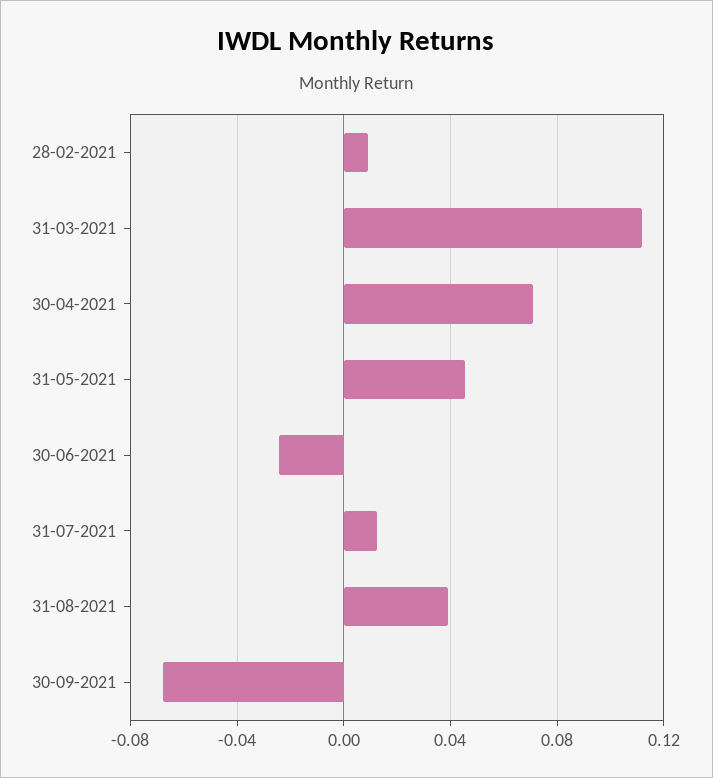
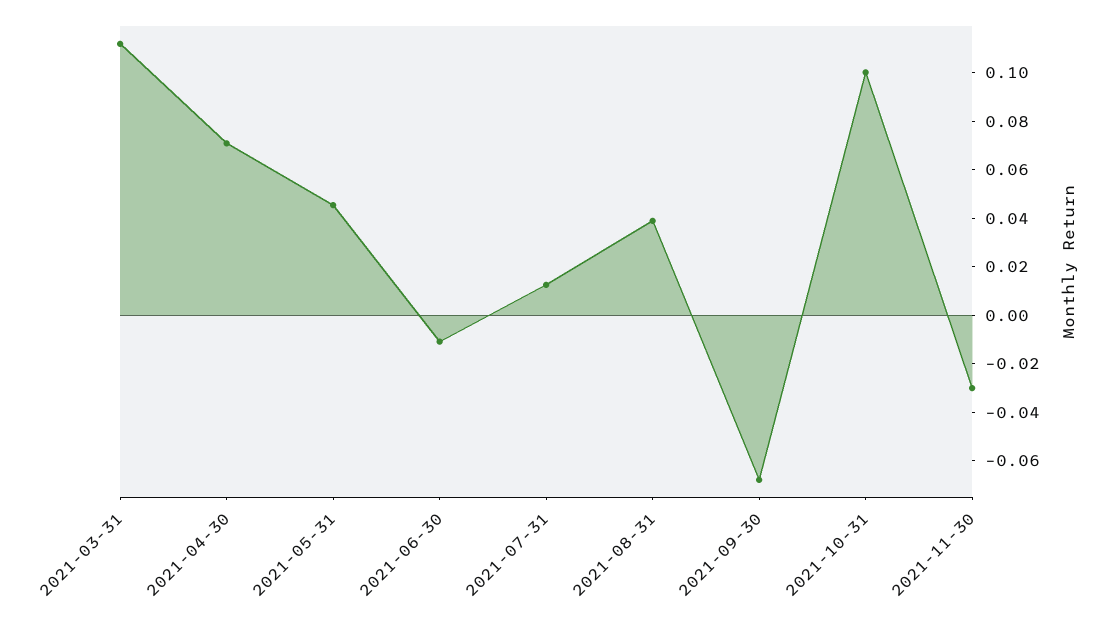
28-02-2021: 0.01 -> none
30-06-2021: -0.025 -> -0.01
2021-10-31: none -> 0.1
2021-11-30: none -> -0.03

